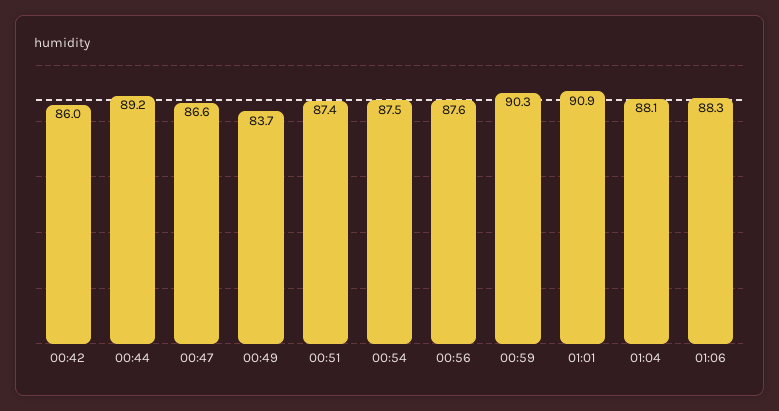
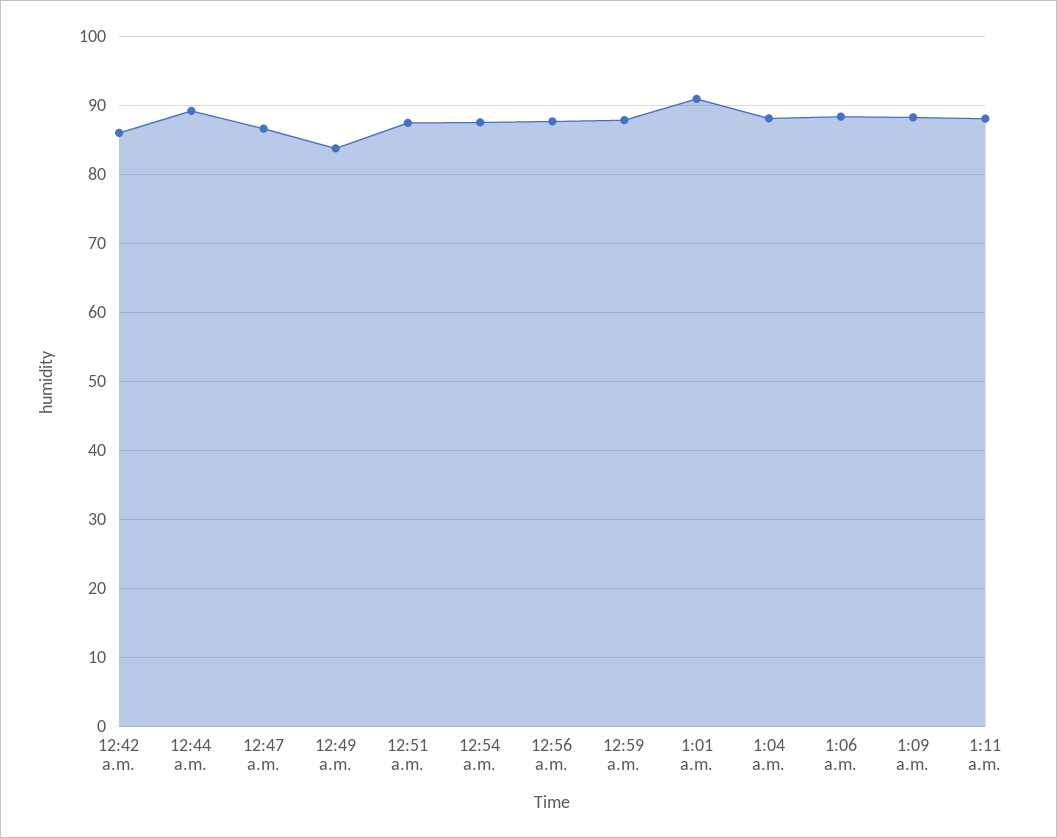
00:59: 90.3 -> 88
1:09 a.m.: none -> 88
1:11 a.m.: none -> 88

